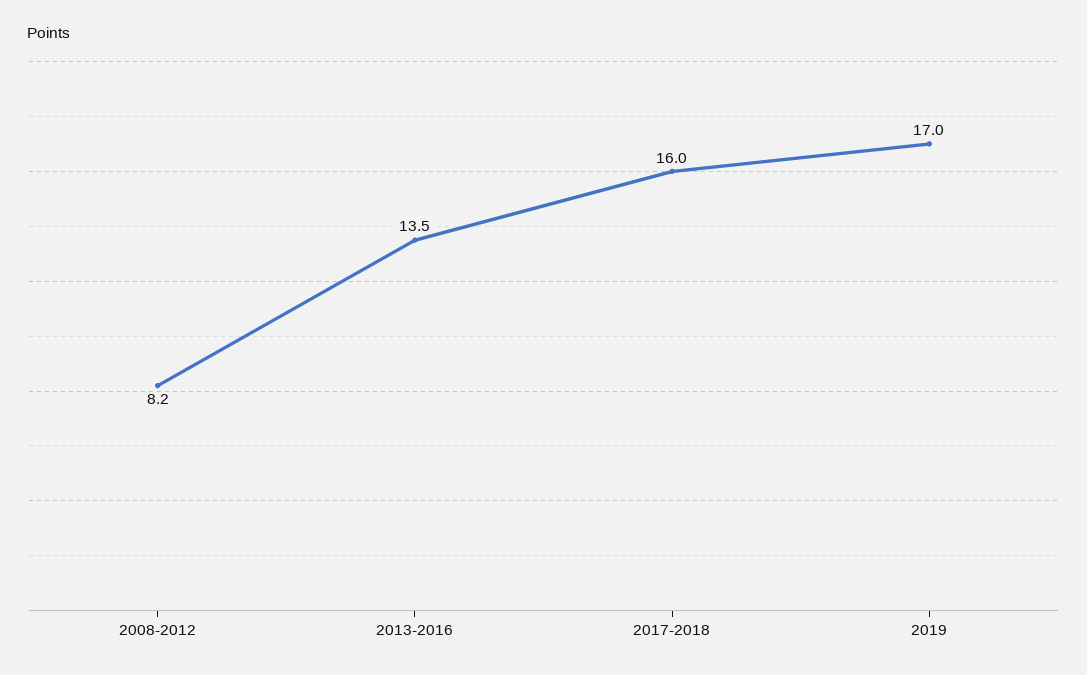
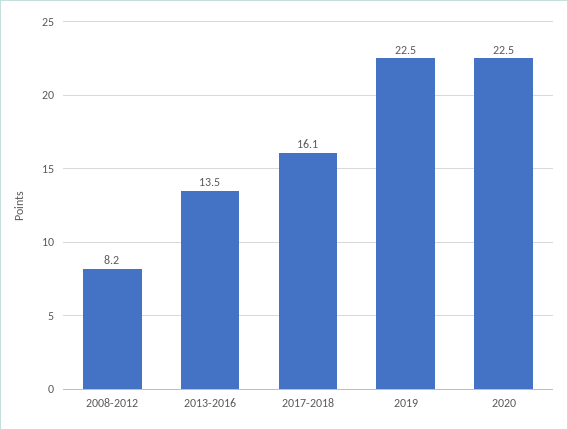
2017-2018: 16 -> 16.1
2019: 17 -> 22.5
2020: none -> 22.5

